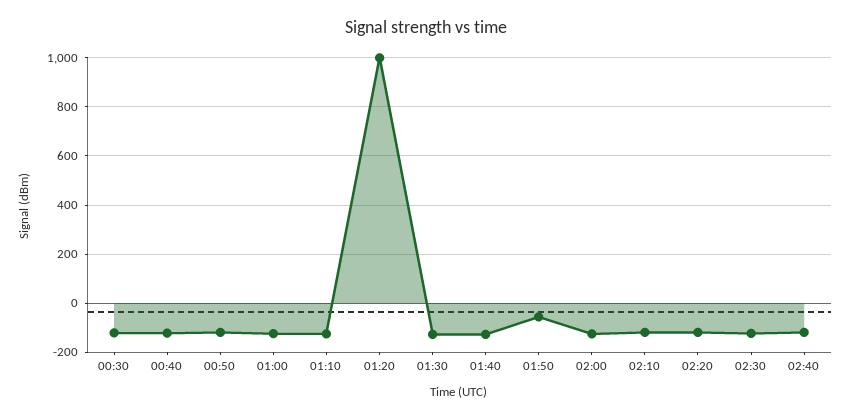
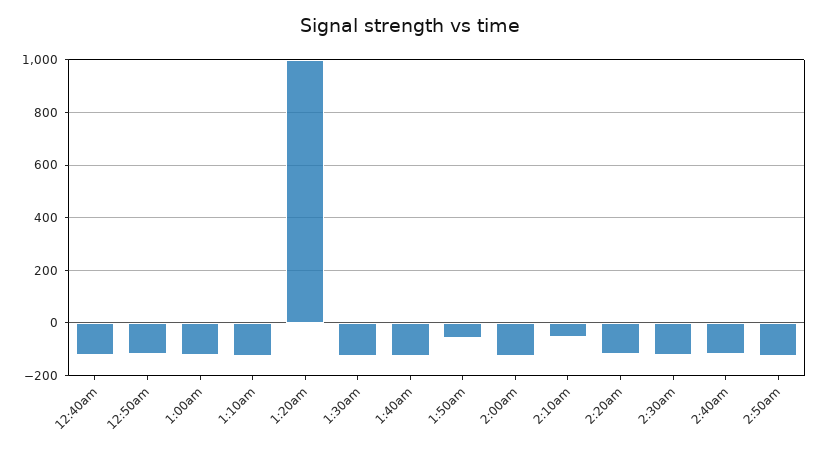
00:30: -125 -> none
02:10: -125 -> -50
2:50am: none -> -125

